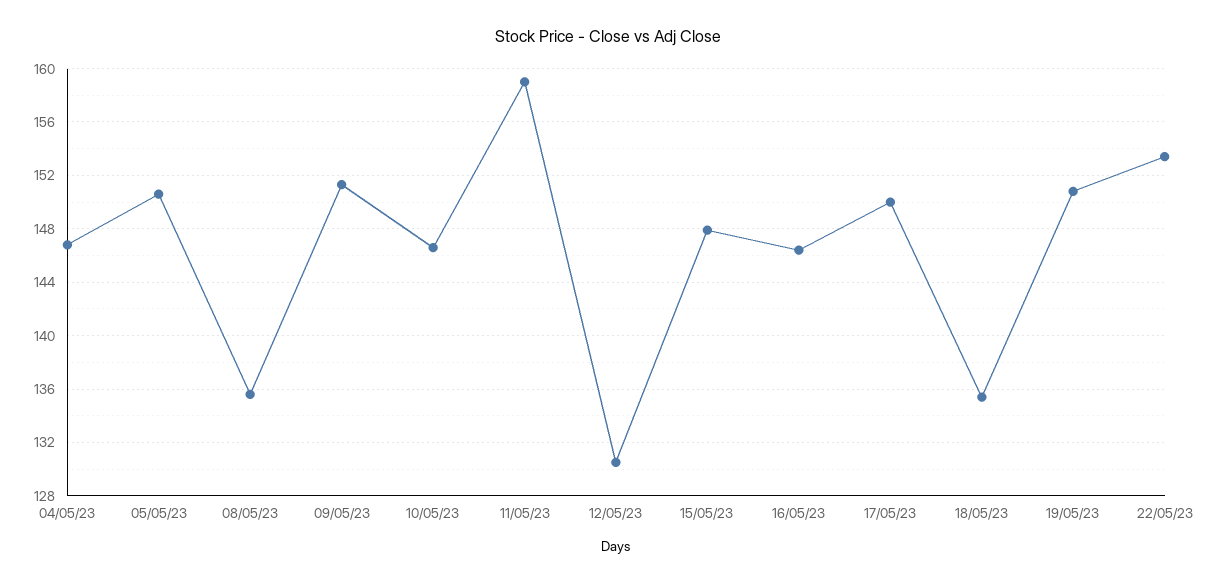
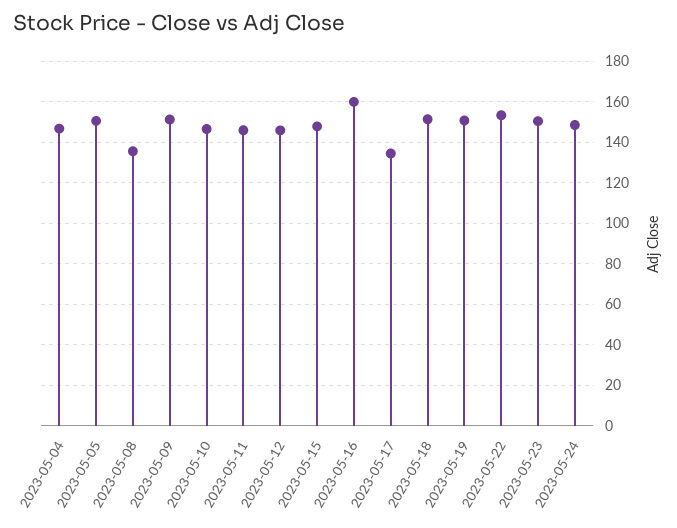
11/05/23: 159 -> 145
12/05/23: 130.5 -> 145
16/05/23: 146.5 -> 160
17/05/23: 150 -> 135
18/05/23: 135.5 -> 150
2023-05-23: none -> 150
2023-05-24: none -> 150

